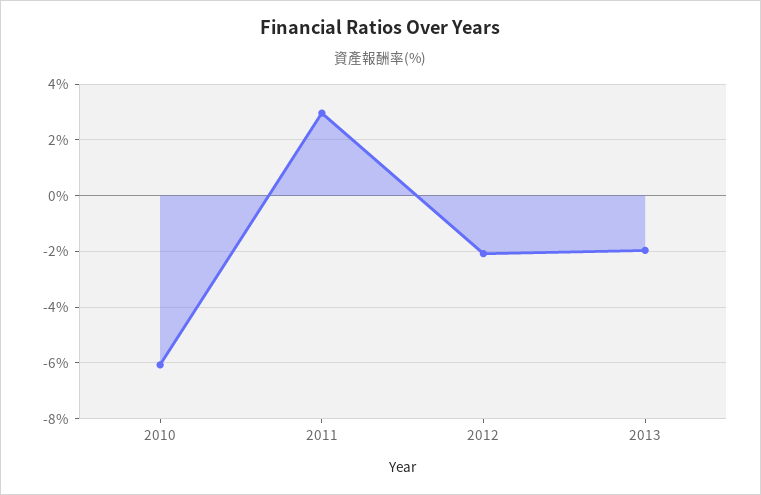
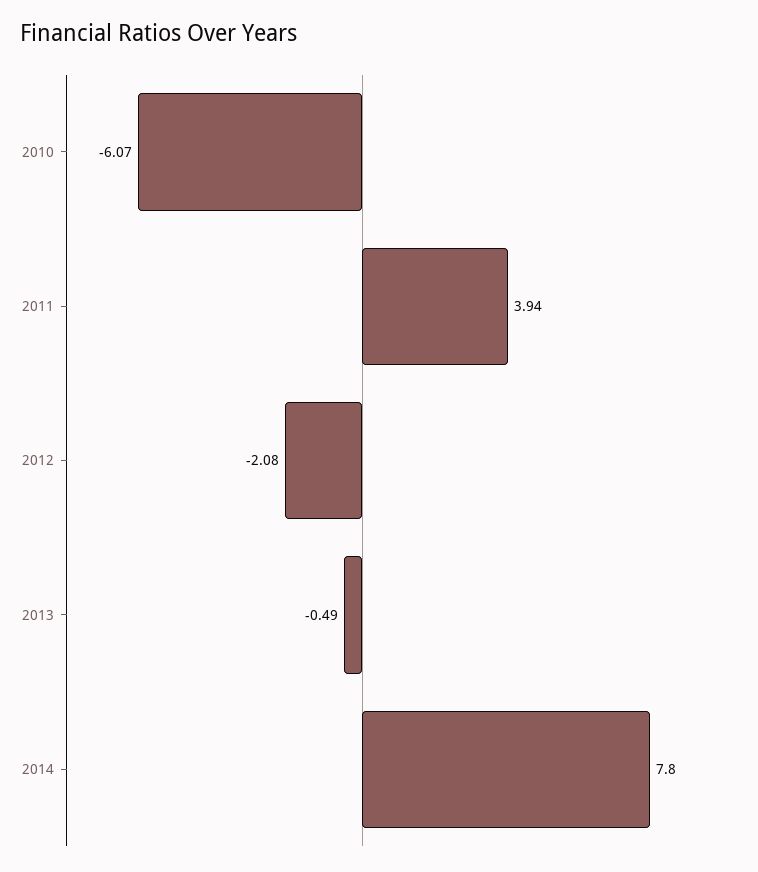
2011: 3 -> 3.94
2013: -2 -> -0.49
2014: none -> 7.8

